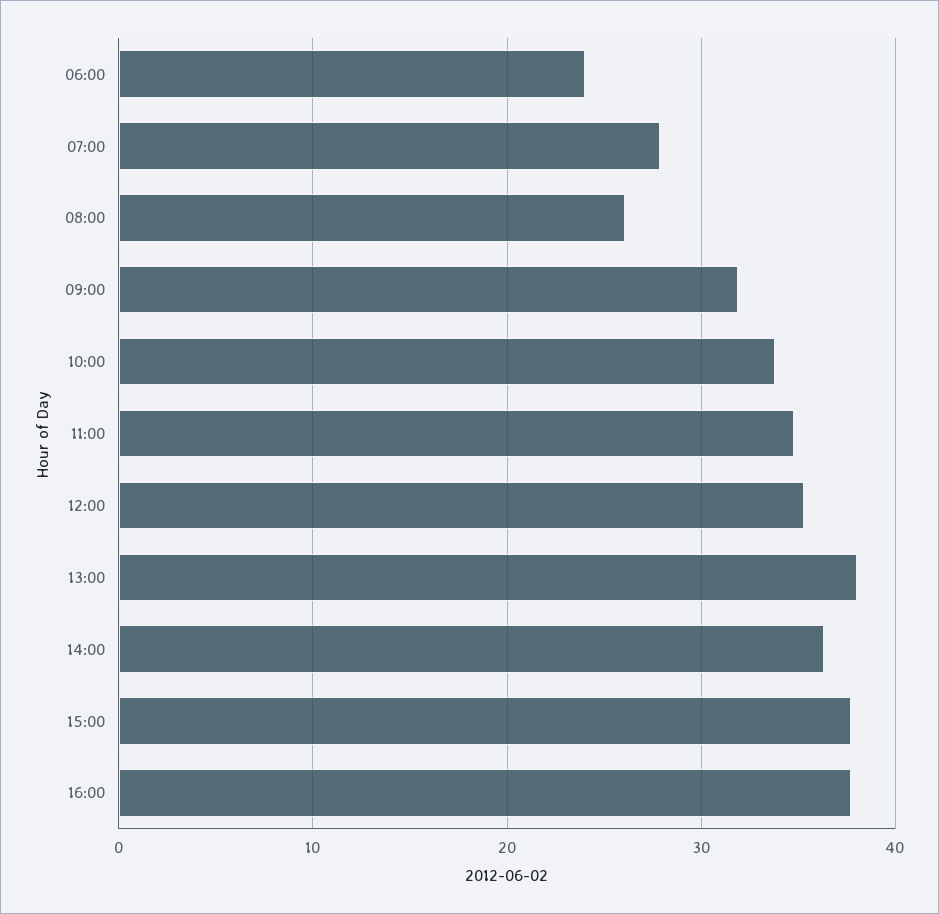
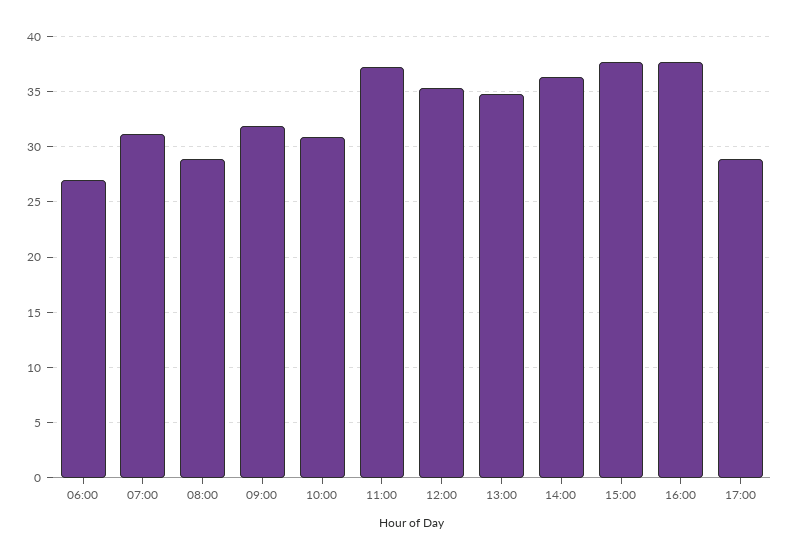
06:00: 24 -> 27
07:00: 28 -> 31
08:00: 26 -> 29
10:00: 34 -> 31
11:00: 35 -> 37
13:00: 38 -> 35
17:00: none -> 29

